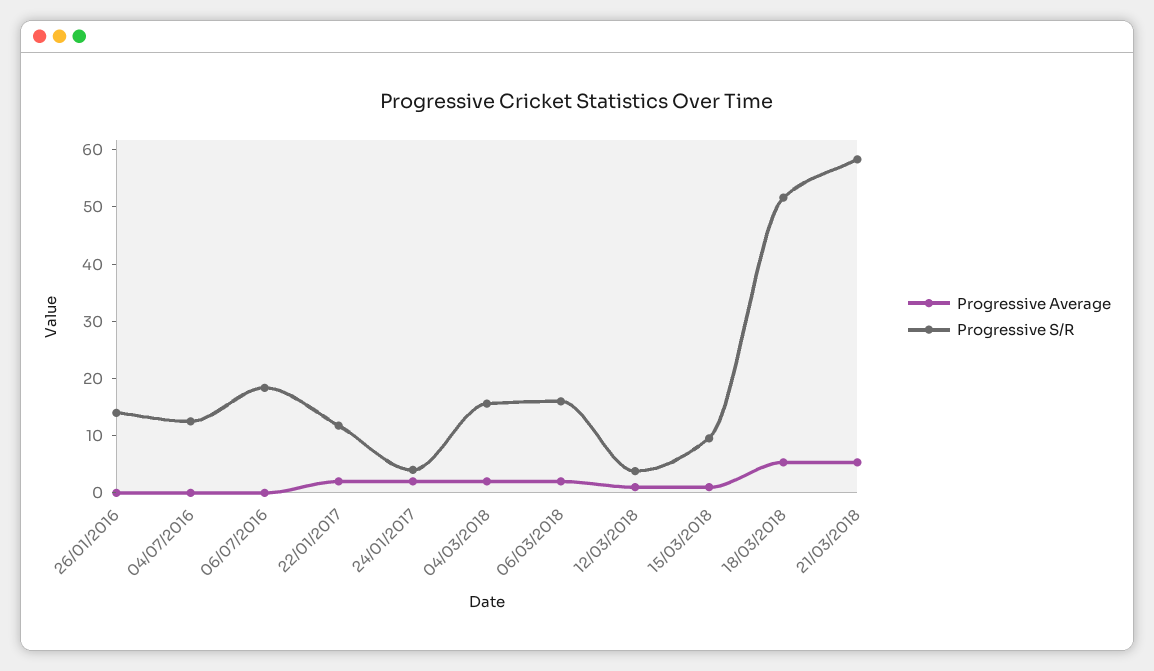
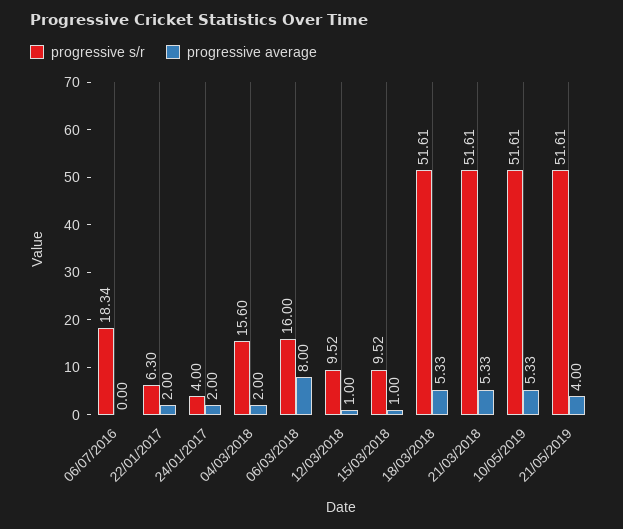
Progressive Average, 26/01/2016: 0 -> none
Progressive S/R, 26/01/2016: 14 -> none
Progressive Average, 04/07/2016: 0 -> none
Progressive S/R, 04/07/2016: 12 -> none
Progressive S/R, 22/01/2017: 12 -> 6.3
Progressive Average, 06/03/2018: 2 -> 8
Progressive S/R, 12/03/2018: 4 -> 9.52
Progressive S/R, 21/03/2018: 58 -> 51.61
Progressive S/R, 10/05/2019: none -> 51.61
Progressive Average, 10/05/2019: none -> 5.33
Progressive S/R, 21/05/2019: none -> 51.61
Progressive Average, 21/05/2019: none -> 4

